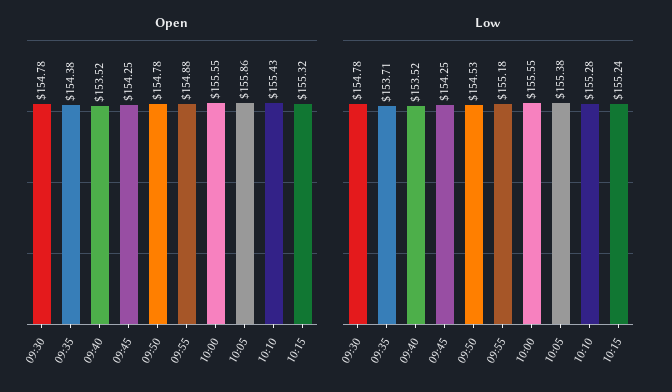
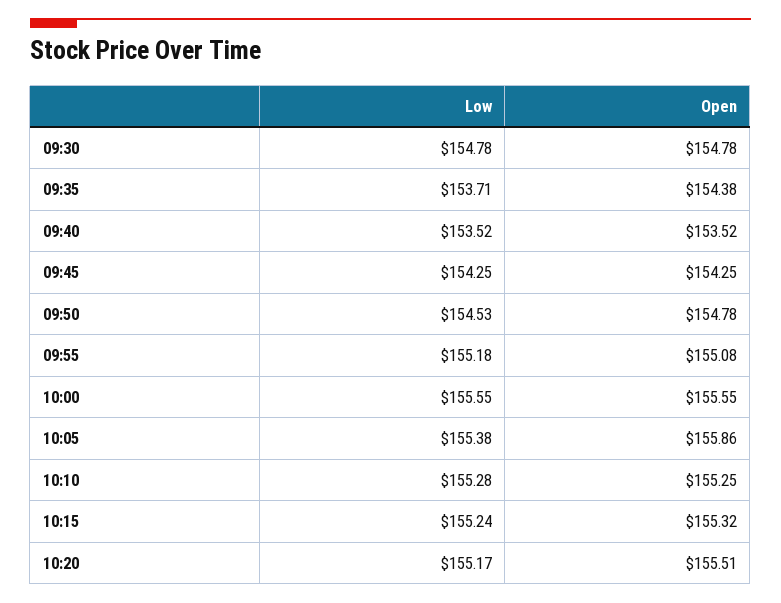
Open, 09:55: 154.88 -> 155.08
Open, 10:10: 155.43 -> 155.25
Low, 10:20: none -> 155.17
Open, 10:20: none -> 155.51

